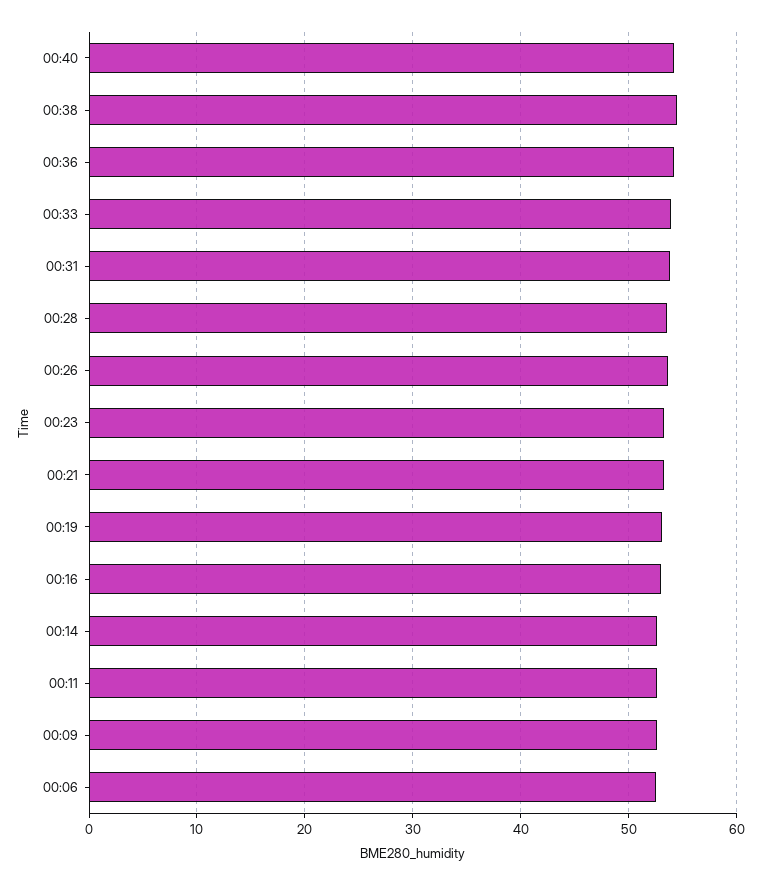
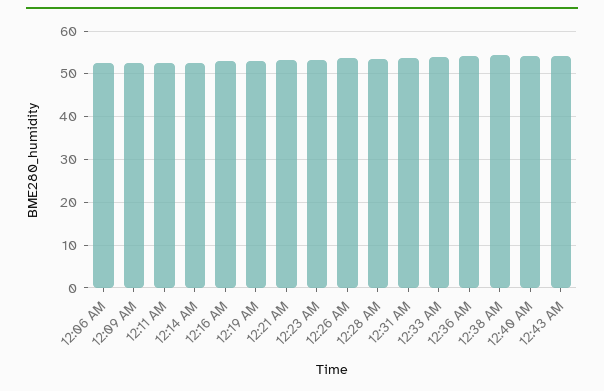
12:43 AM: none -> 54

